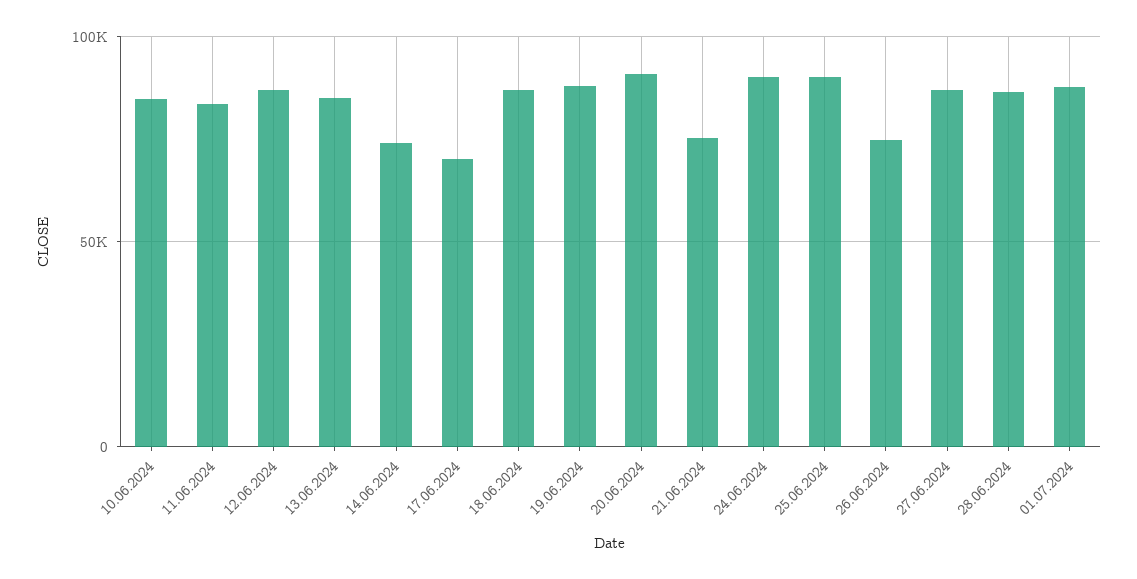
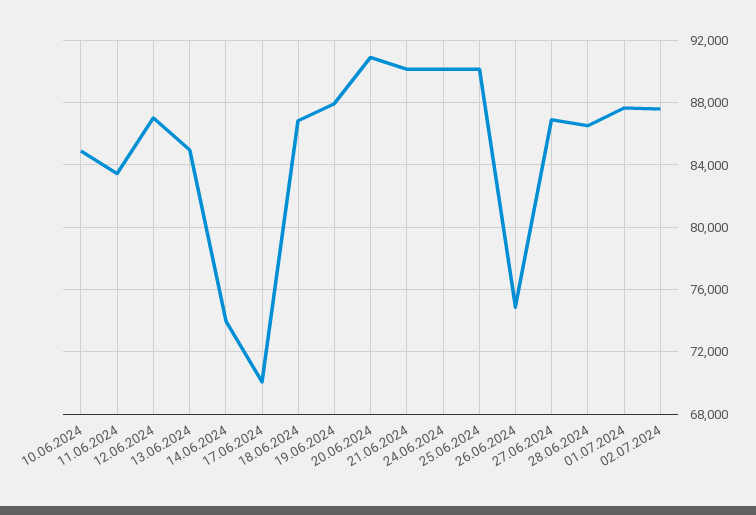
21.06.2024: 75000 -> 90000
02.07.2024: none -> 87500

